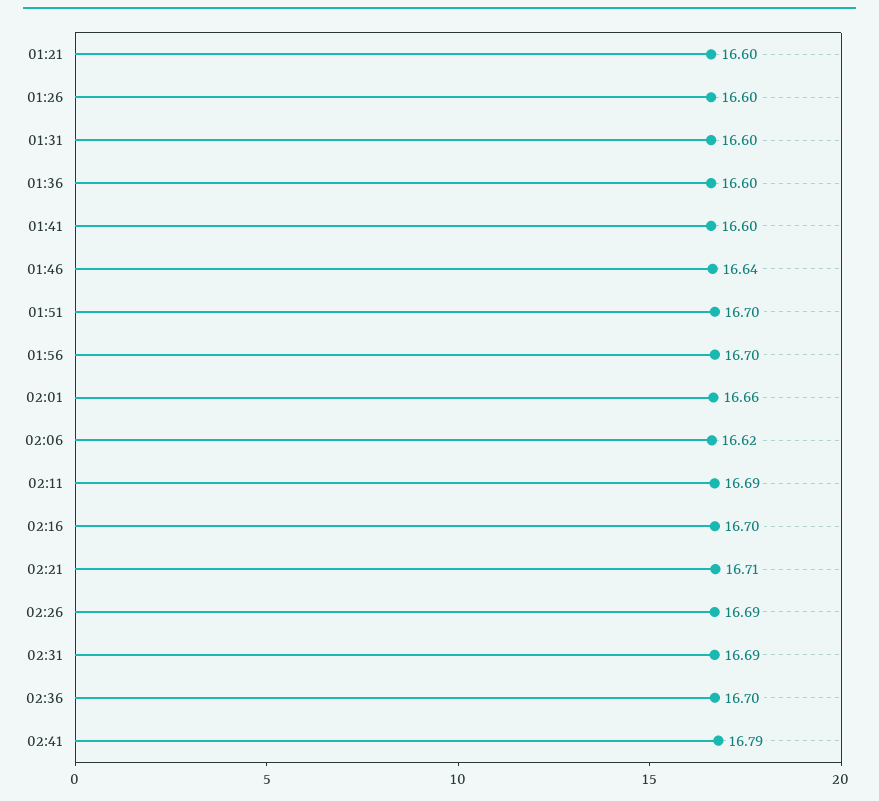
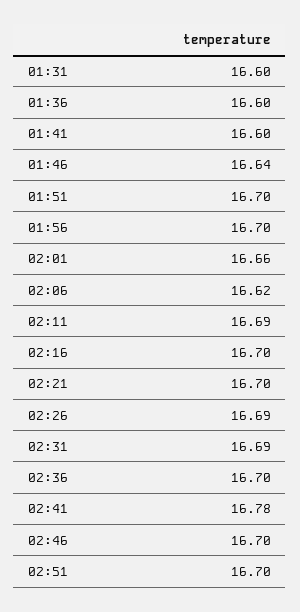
01:21: 16.6 -> none
01:26: 16.6 -> none
02:21: 16.71 -> 16.7
02:41: 16.79 -> 16.78
02:46: none -> 16.7
02:51: none -> 16.7

